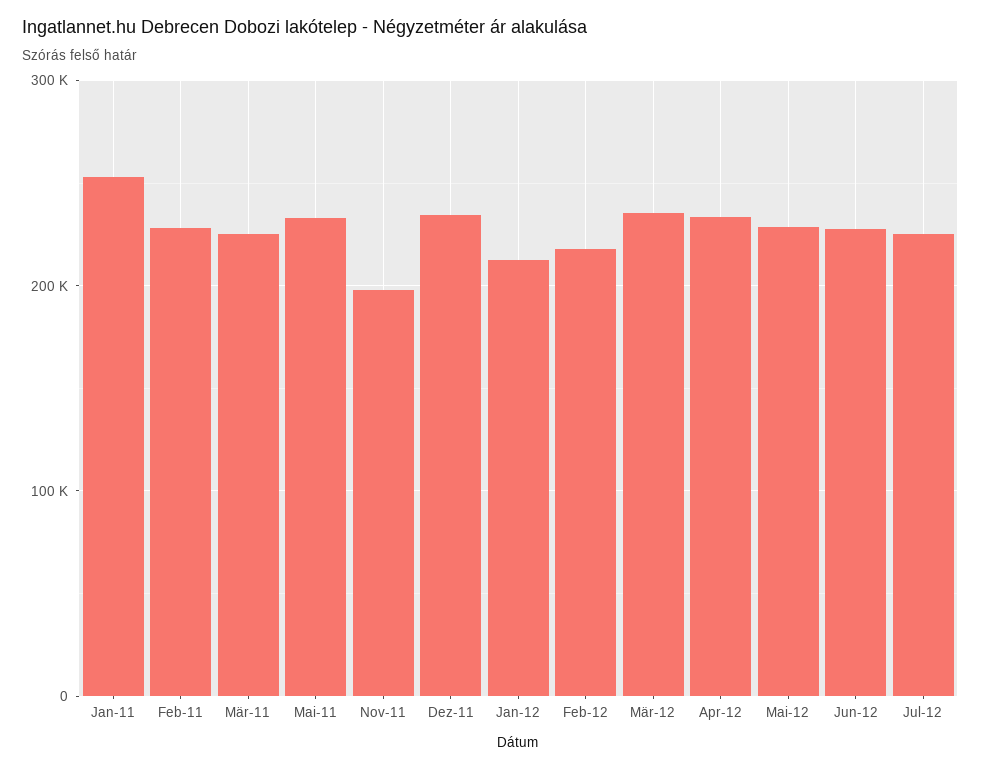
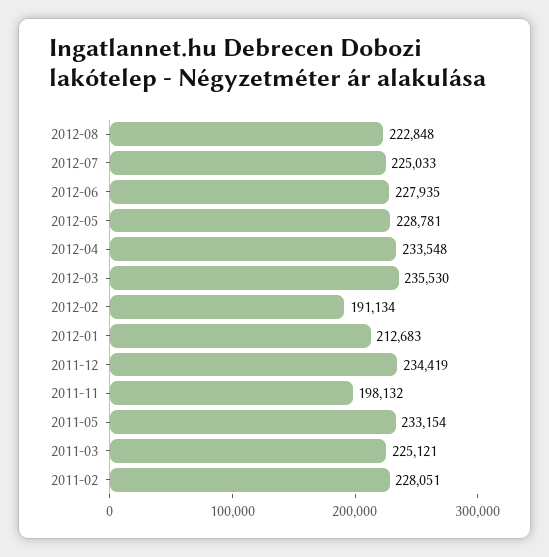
Jan-11: 250000 -> none
Feb-12: 220000 -> 191134
2012-08: none -> 222848

